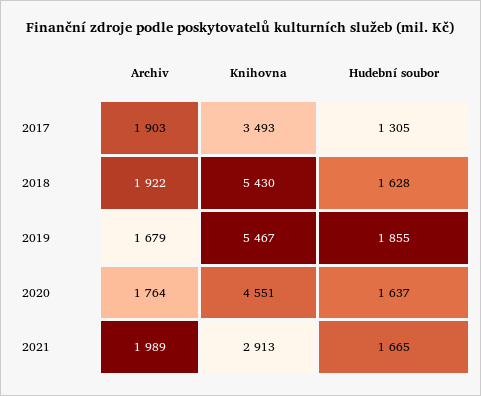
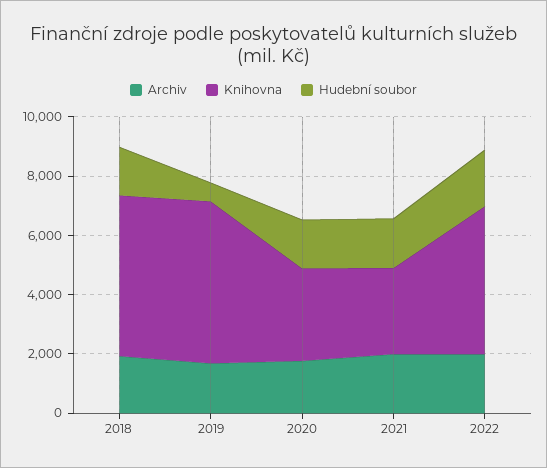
Archiv, 2017: 1903 -> none
Knihovna, 2017: 3493 -> none
Hudební soubor, 2017: 1305 -> none
Hudební soubor, 2019: 1855 -> 500
Knihovna, 2020: 4551 -> 3000
Archiv, 2022: none -> 2000
Knihovna, 2022: none -> 5000
Hudební soubor, 2022: none -> 2000

